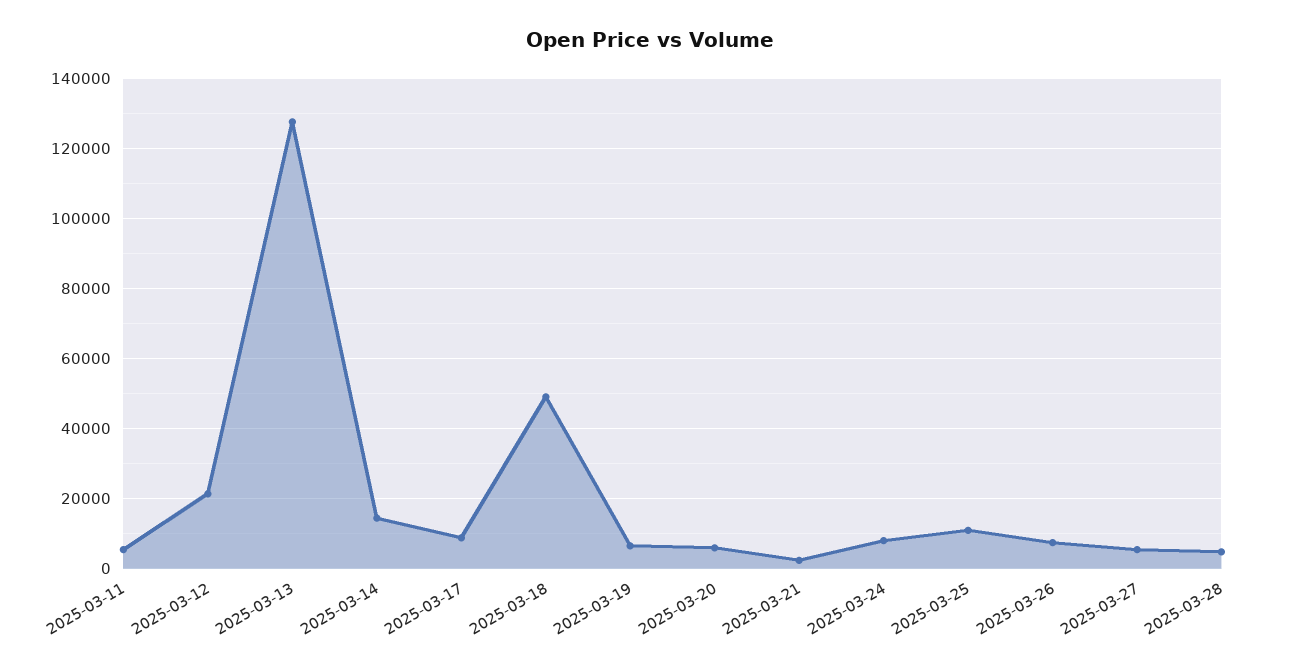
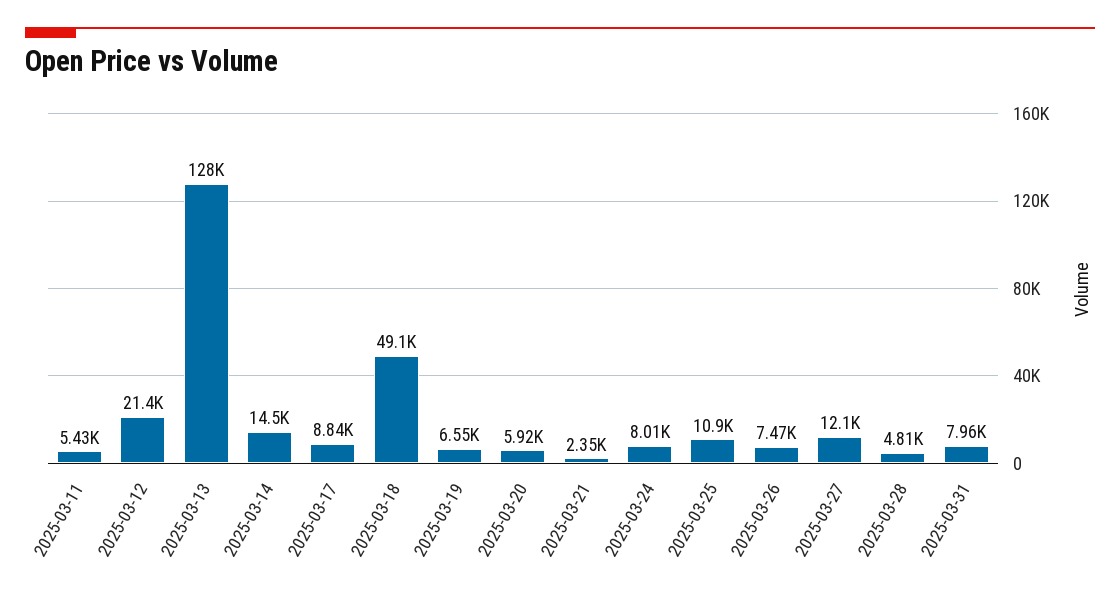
2025-03-27: 6000 -> 12100
2025-03-31: none -> 7960

